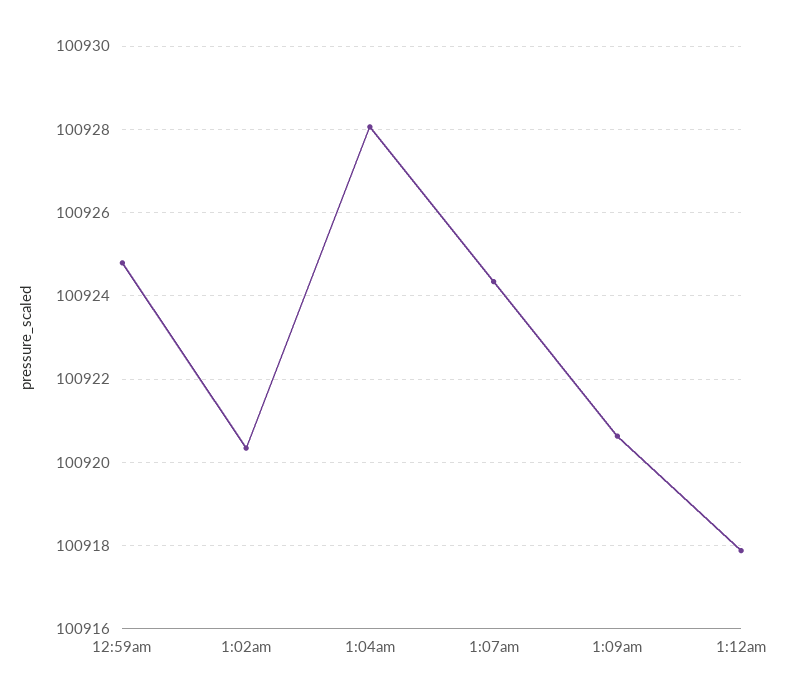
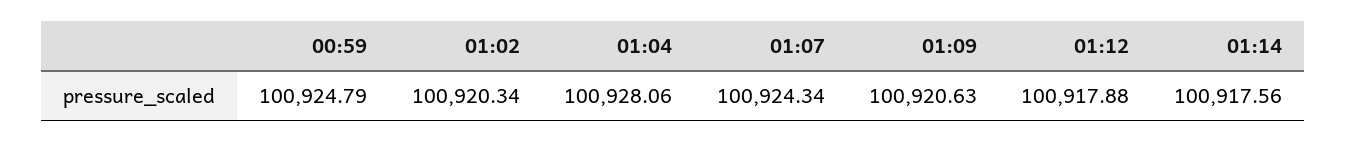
01:14: none -> 100917.56

